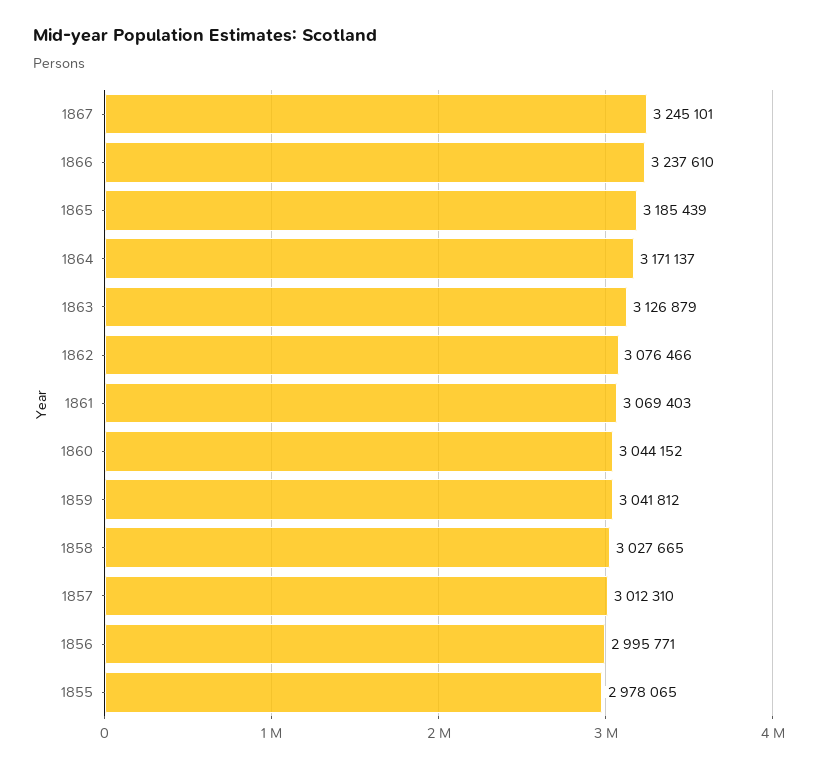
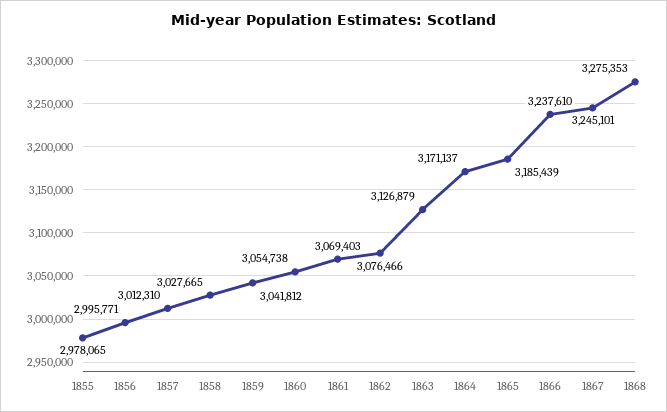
1860: 3044152 -> 3054738
1868: none -> 3275353

